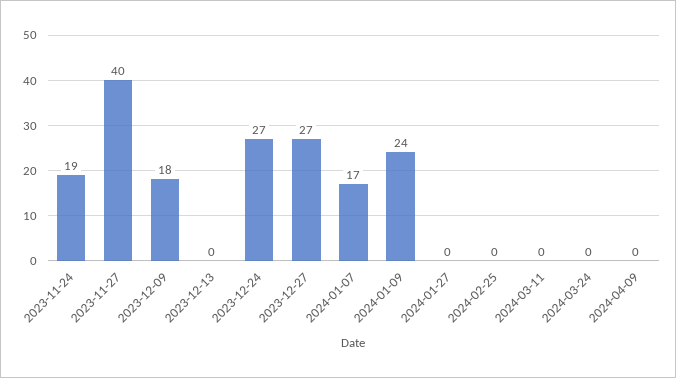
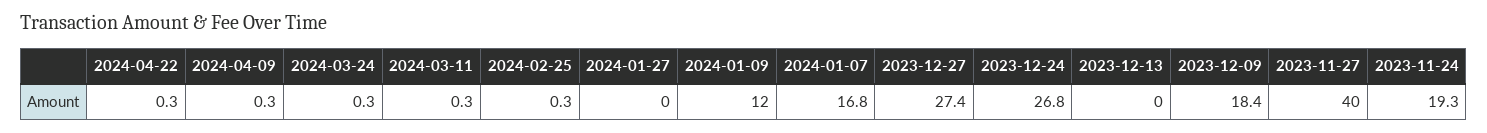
2024-01-09: 24 -> 12
2024-04-22: none -> 0.3

